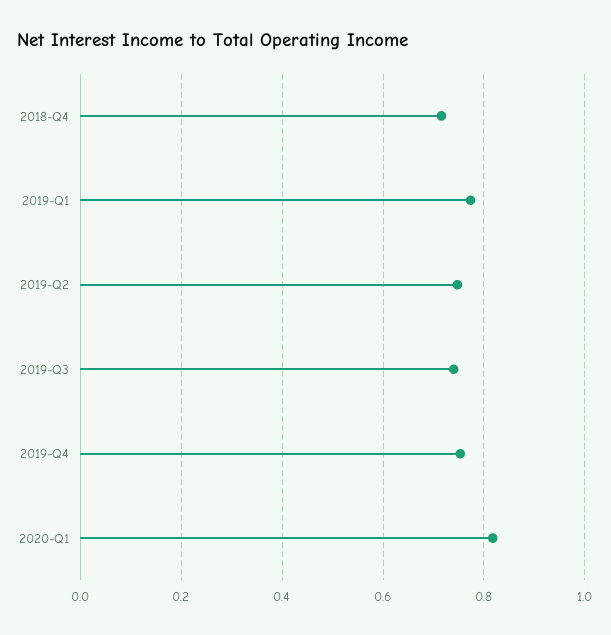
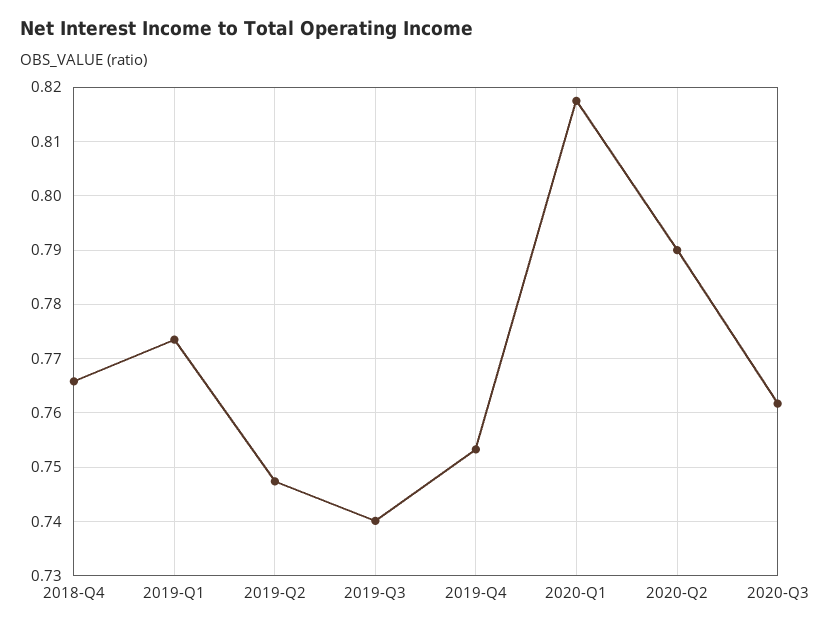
2018-Q4: 0.72 -> 0.766
2020-Q2: none -> 0.79
2020-Q3: none -> 0.762

